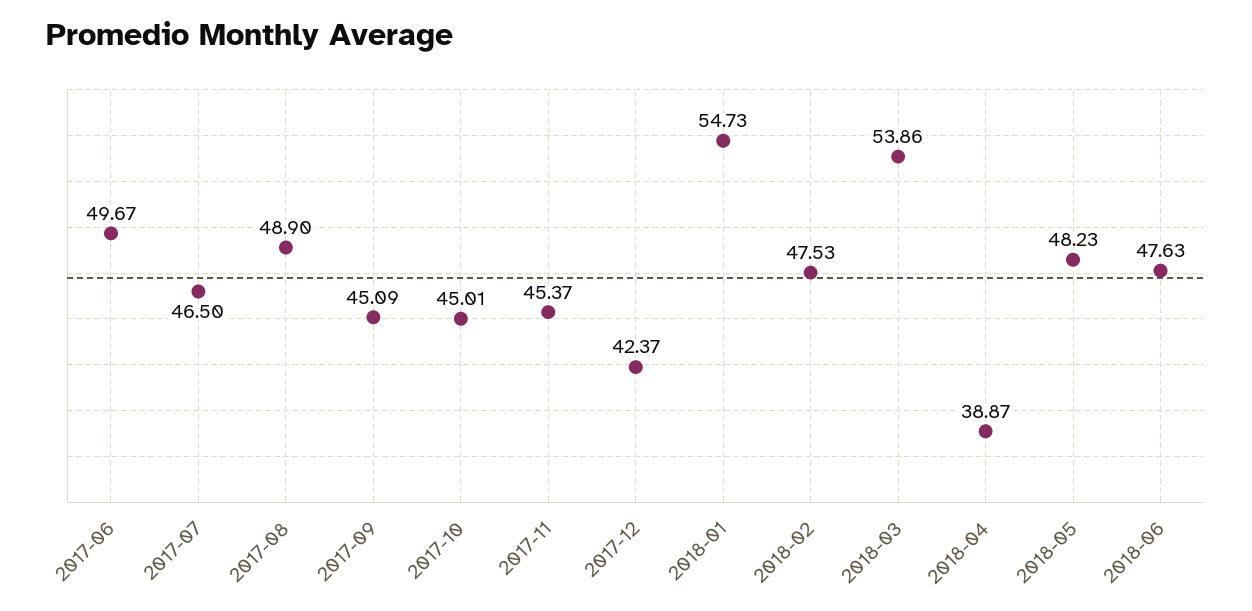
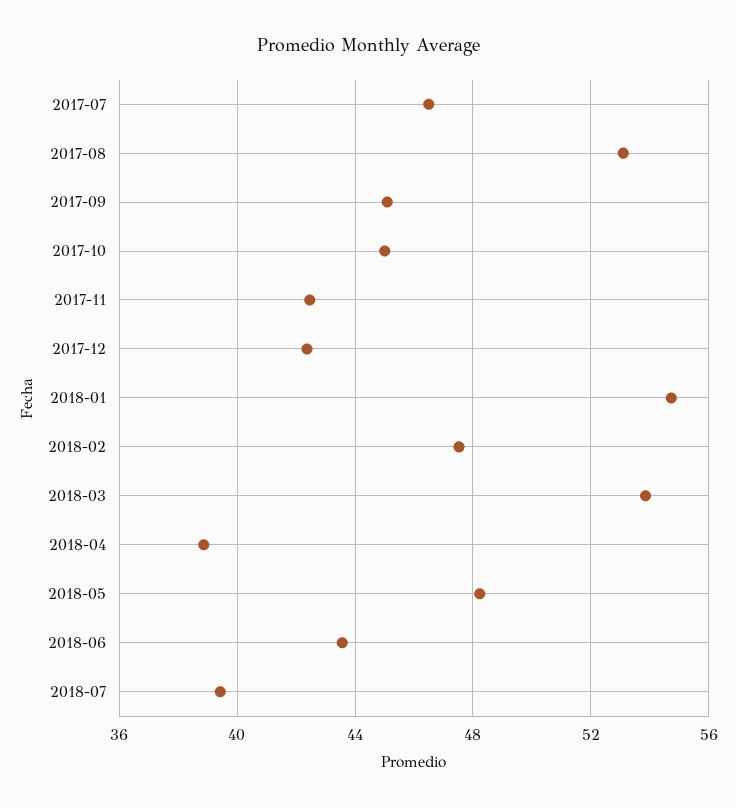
2017-06: 49.67 -> none
2017-08: 48.9 -> 53
2017-11: 45.37 -> 42.5
2018-06: 47.63 -> 43.5
2018-07: none -> 39.5

